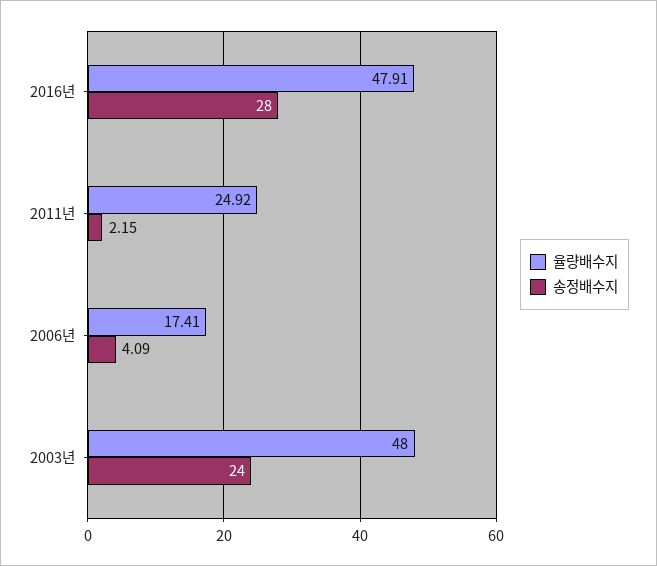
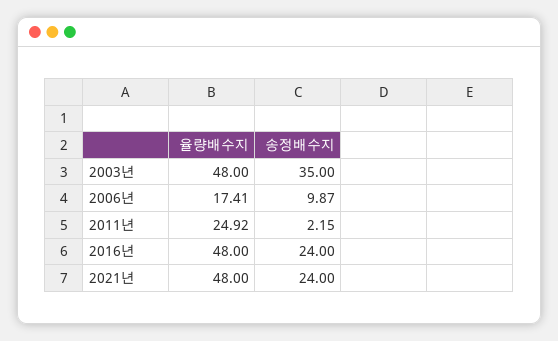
율량배수지, 2016년: 47.91 -> 48
송정배수지, 2016년: 28 -> 24
송정배수지, 2006년: 4.09 -> 9.87
송정배수지, 2003년: 24 -> 35
율량배수지, 2021년: none -> 48
송정배수지, 2021년: none -> 24

